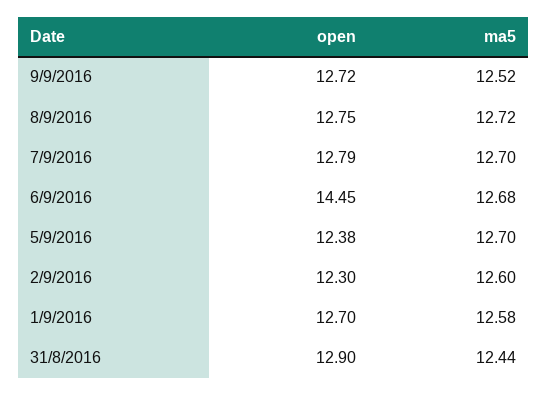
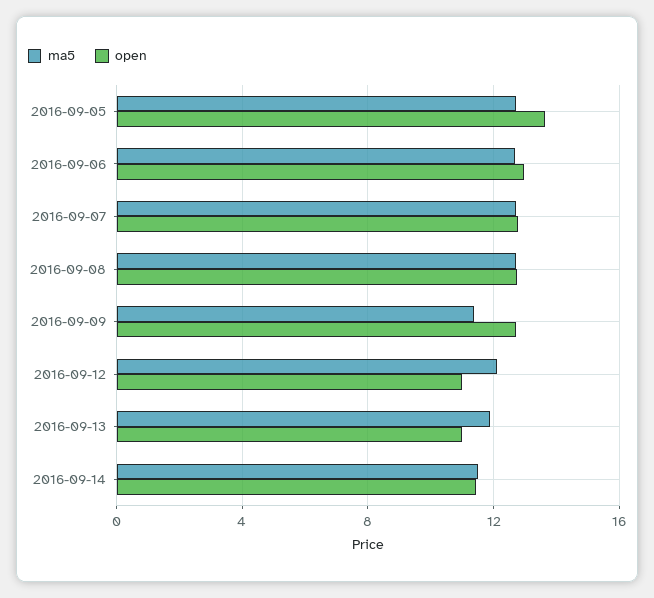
ma5, 9/9/2016: 12.52 -> 11.5
open, 6/9/2016: 14.45 -> 13
open, 5/9/2016: 12.38 -> 13.5
open, 2/9/2016: 12.3 -> none
ma5, 2/9/2016: 12.6 -> none
open, 1/9/2016: 12.7 -> none
ma5, 1/9/2016: 12.58 -> none
open, 31/8/2016: 12.9 -> none
ma5, 31/8/2016: 12.44 -> none
ma5, 2016-09-12: none -> 12
open, 2016-09-12: none -> 11
ma5, 2016-09-13: none -> 12
open, 2016-09-13: none -> 11
ma5, 2016-09-14: none -> 11.5
open, 2016-09-14: none -> 11.5

